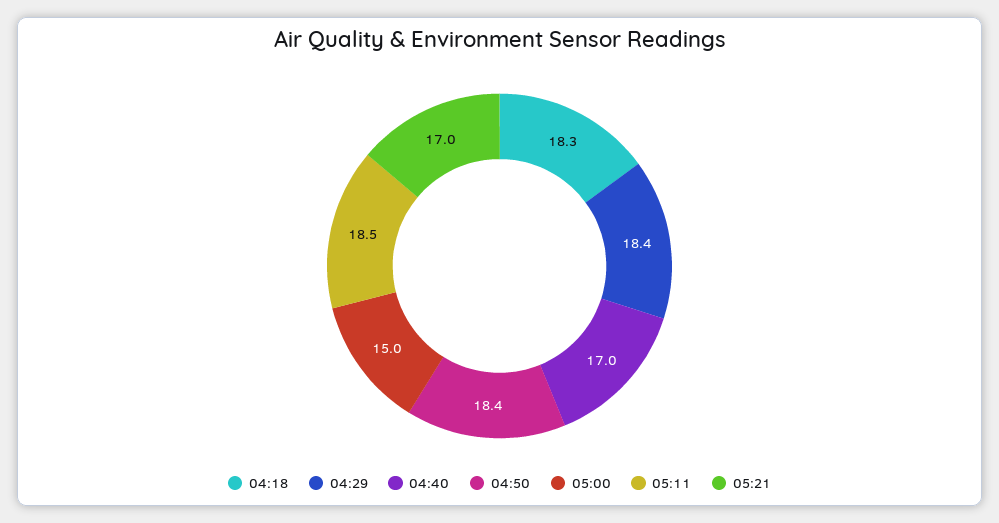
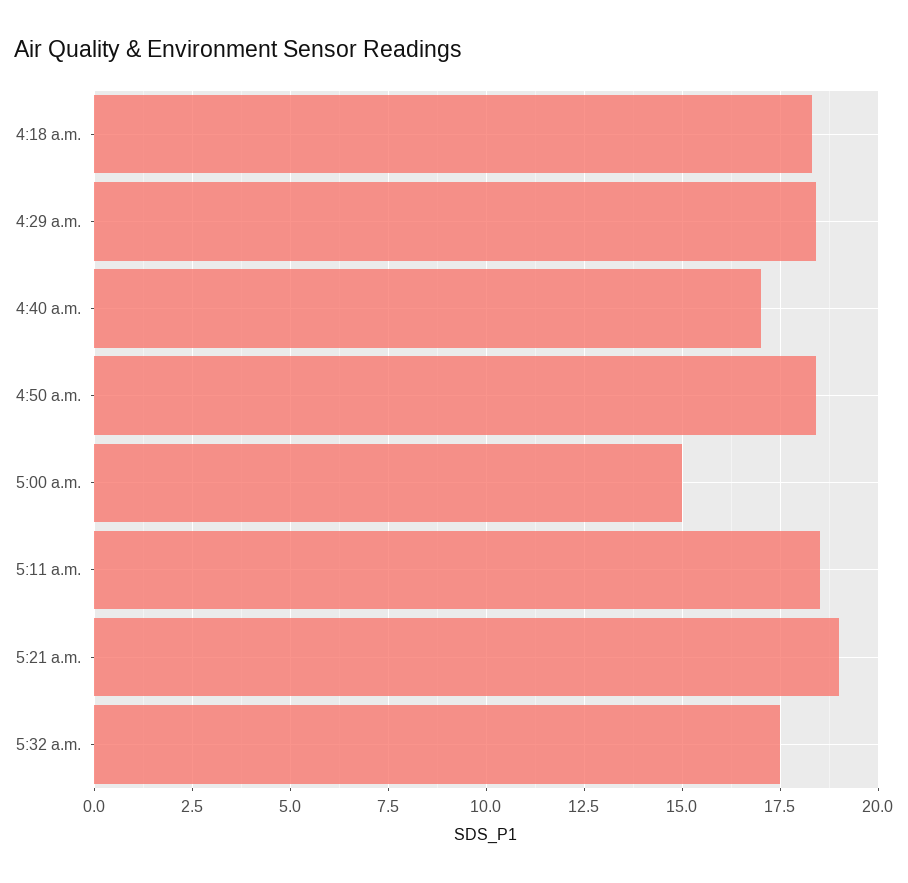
05:21: 17 -> 19
5:32 a.m.: none -> 17.5

